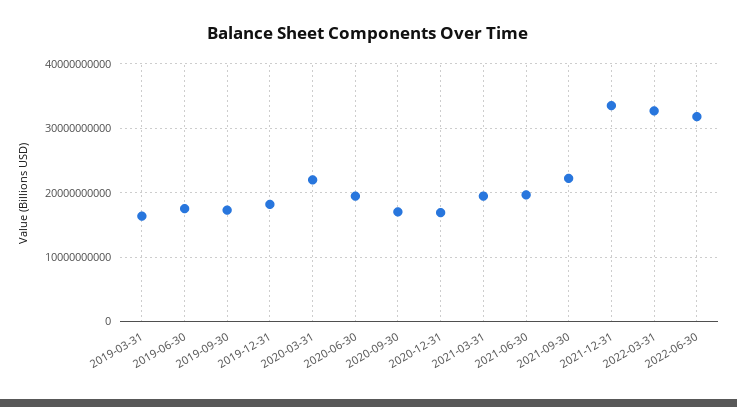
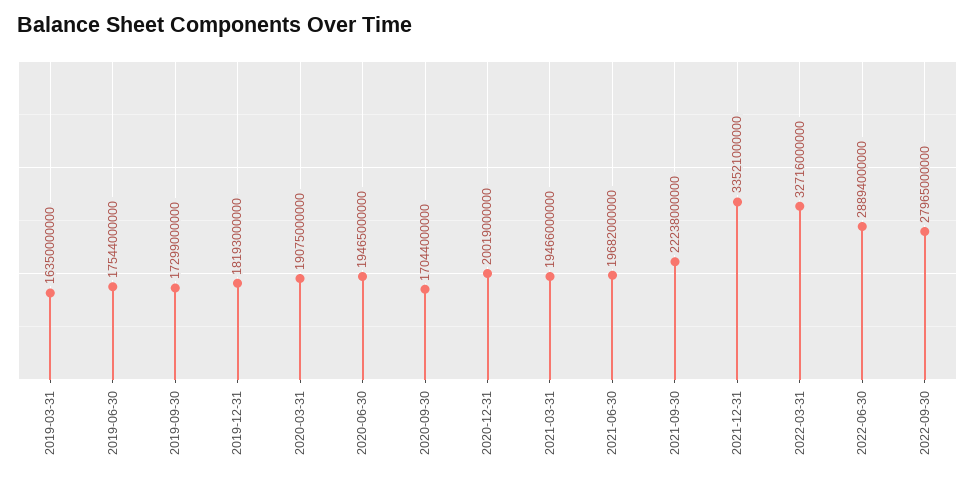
2020-03-31: 22000000000 -> 19075000000
2020-12-31: 17000000000 -> 20019000000
2022-06-30: 32000000000 -> 28894000000
2022-09-30: none -> 27965000000

